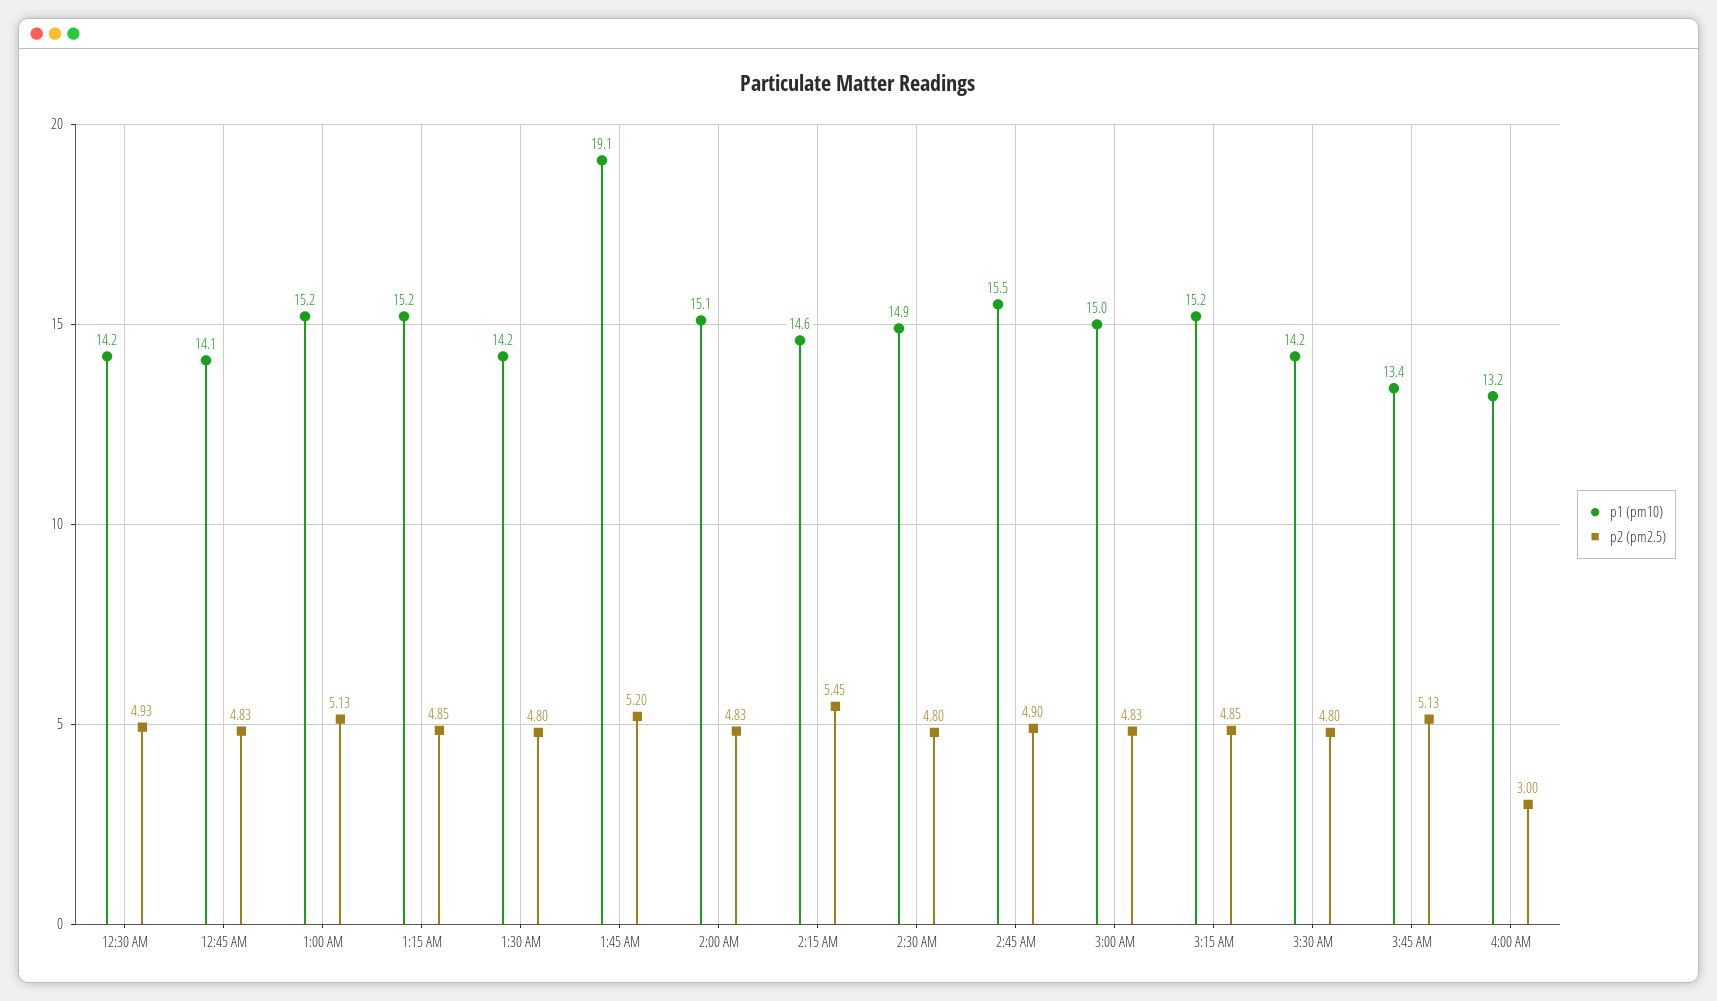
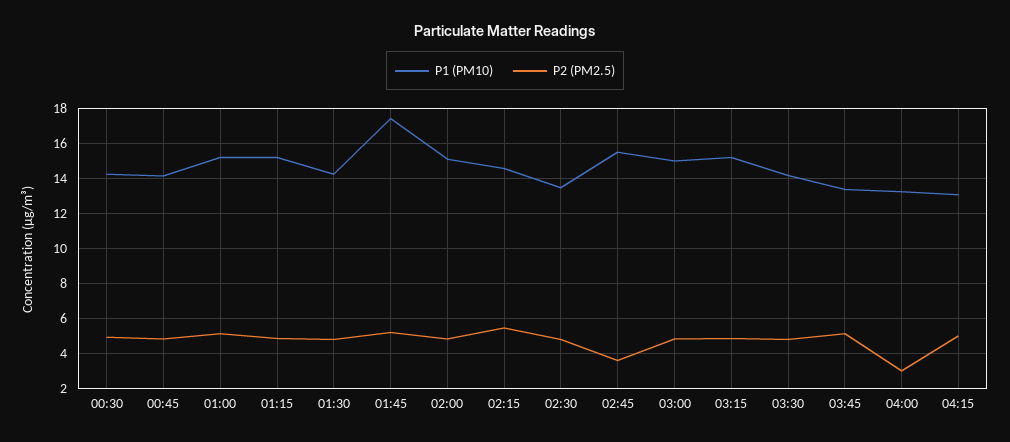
p1 (pm10), 1:45 AM: 19.1 -> 17.5
p1 (pm10), 2:30 AM: 14.9 -> 13.5
p2 (pm2.5), 2:45 AM: 4.9 -> 3.5
p1 (pm10), 04:15: none -> 13
p2 (pm2.5), 04:15: none -> 5

